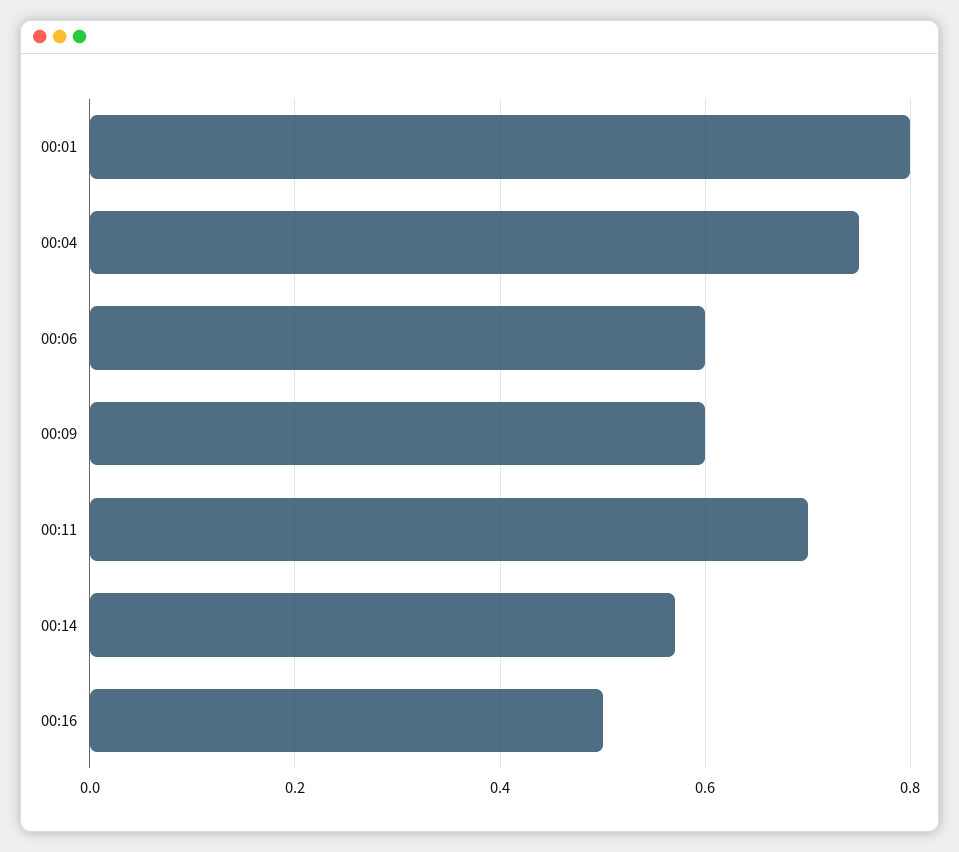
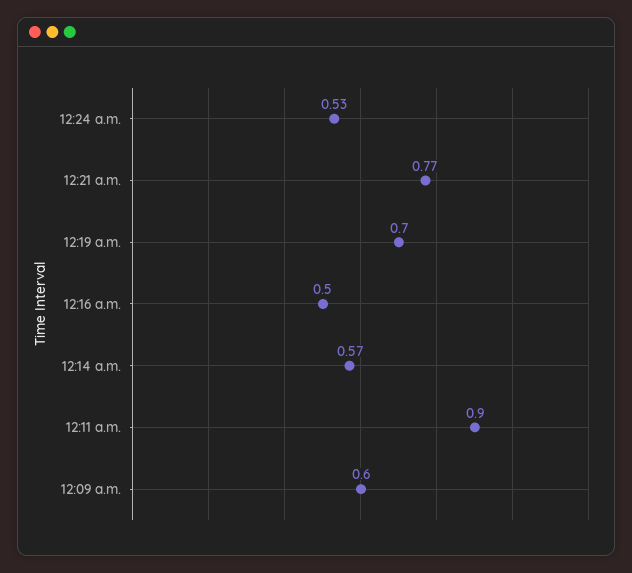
00:01: 0.8 -> none
00:04: 0.75 -> none
00:06: 0.6 -> none
00:11: 0.7 -> 0.9
12:24 a.m.: none -> 0.53
12:21 a.m.: none -> 0.77
12:19 a.m.: none -> 0.7

